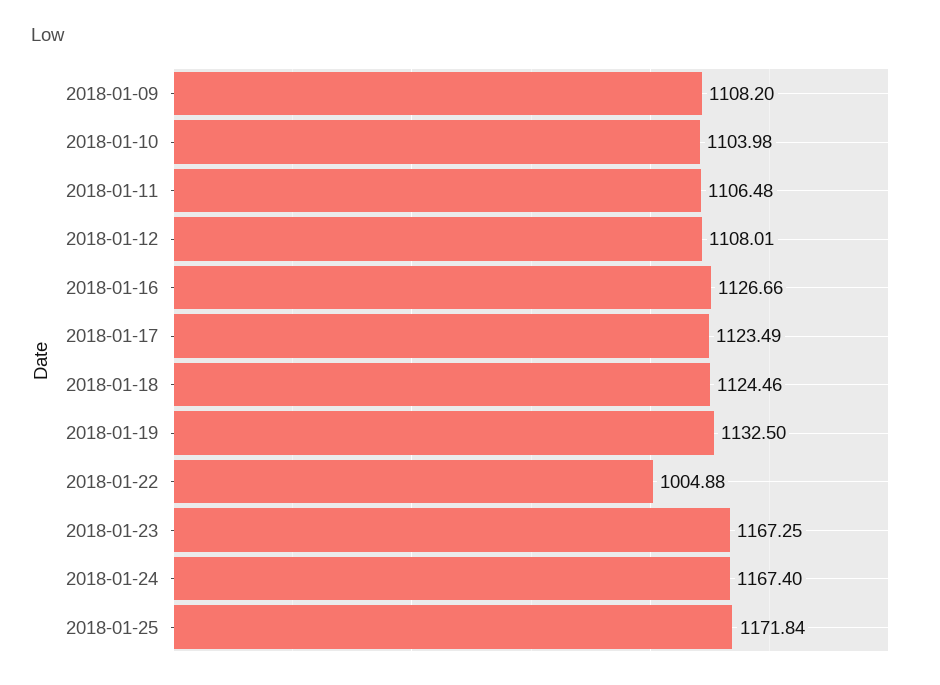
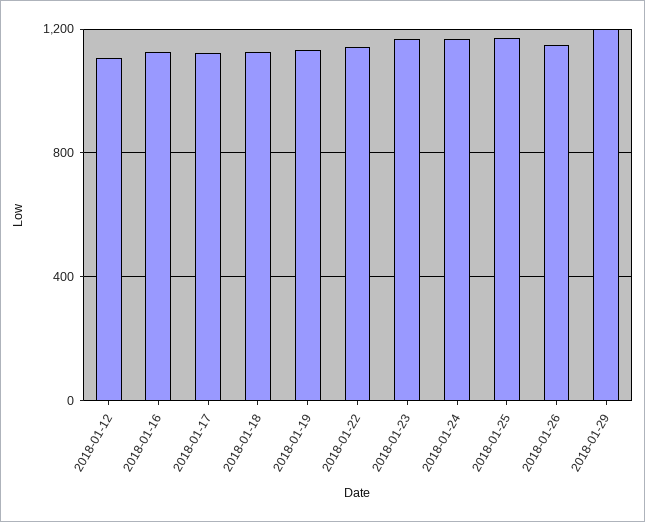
2018-01-09: 1108.2 -> none
2018-01-10: 1103.98 -> none
2018-01-11: 1106.48 -> none
2018-01-22: 1004.88 -> 1150
2018-01-26: none -> 1150
2018-01-29: none -> 1200

